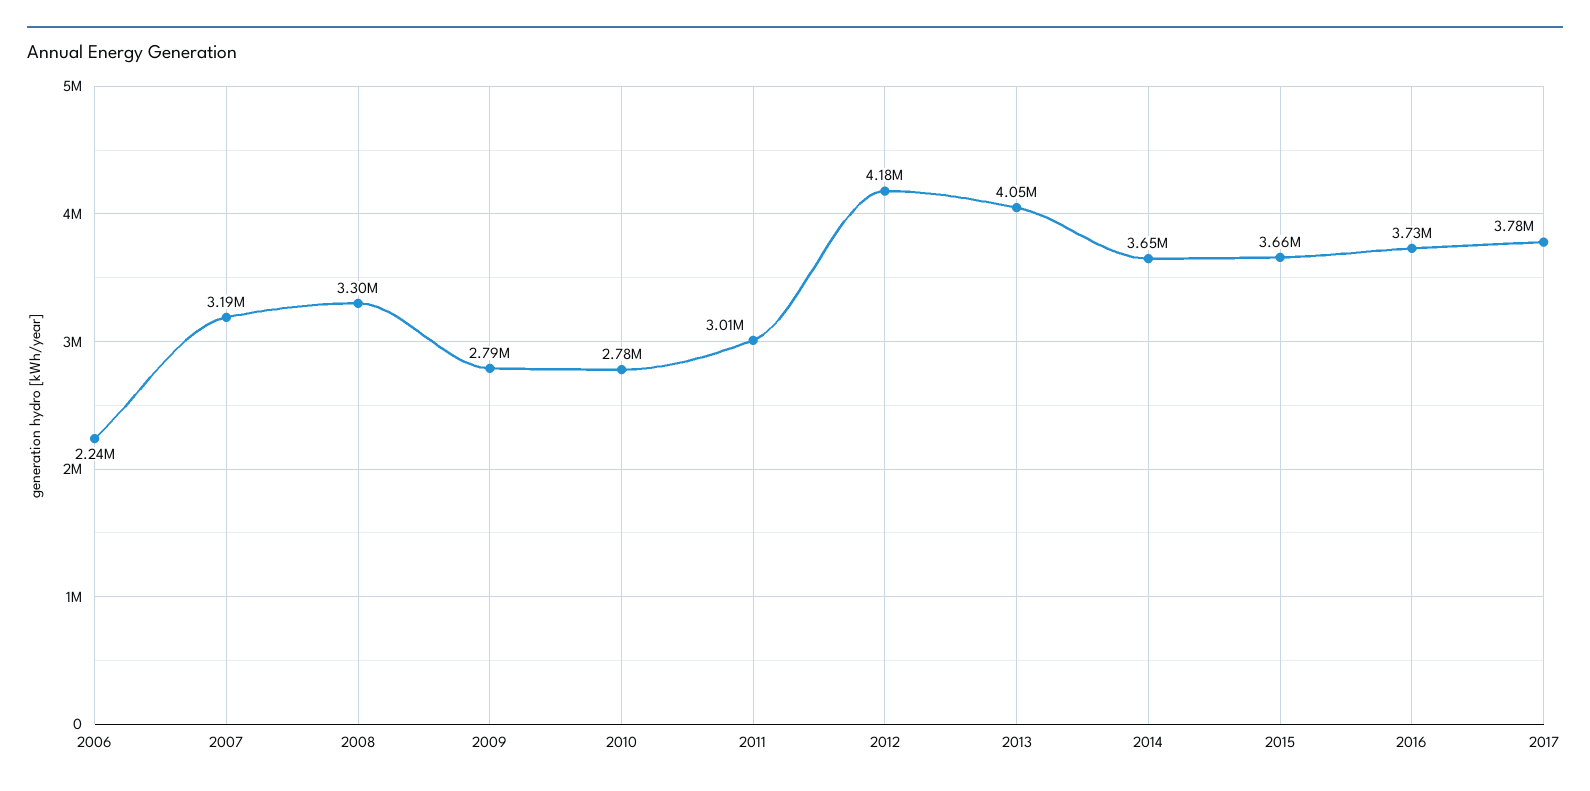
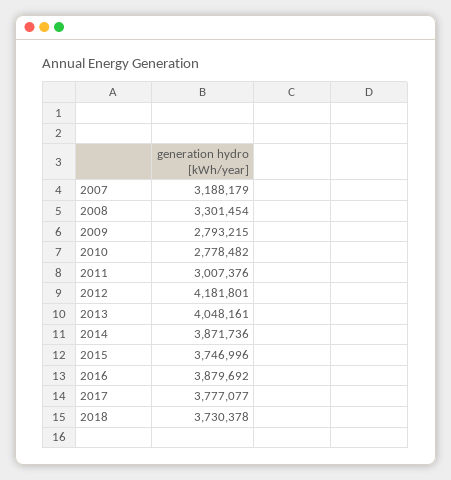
2006: 2240000 -> none
2014: 3650000 -> 3871736
2015: 3660000 -> 3746996
2016: 3730000 -> 3879692
2018: none -> 3730378

